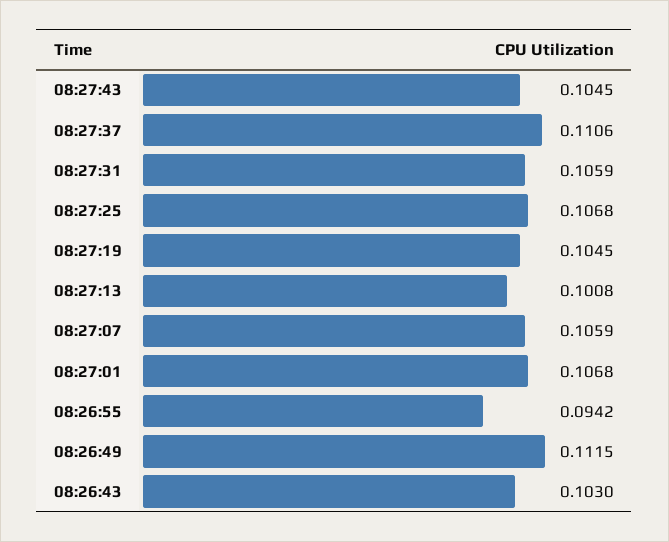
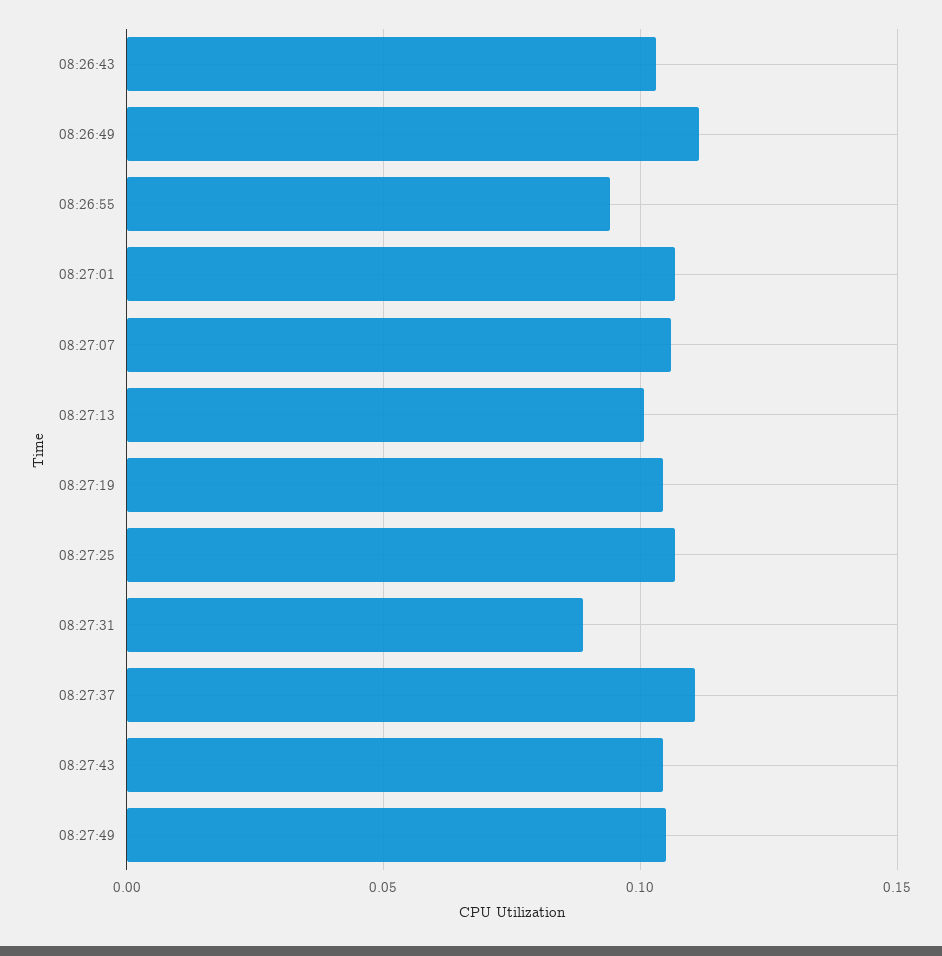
08:27:31: 0.1059 -> 0.09
08:27:49: none -> 0.105

